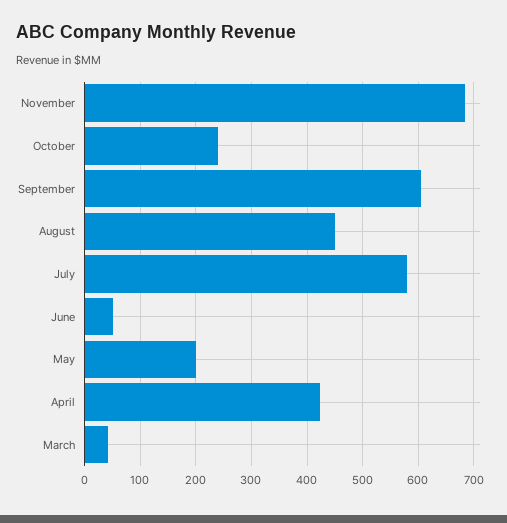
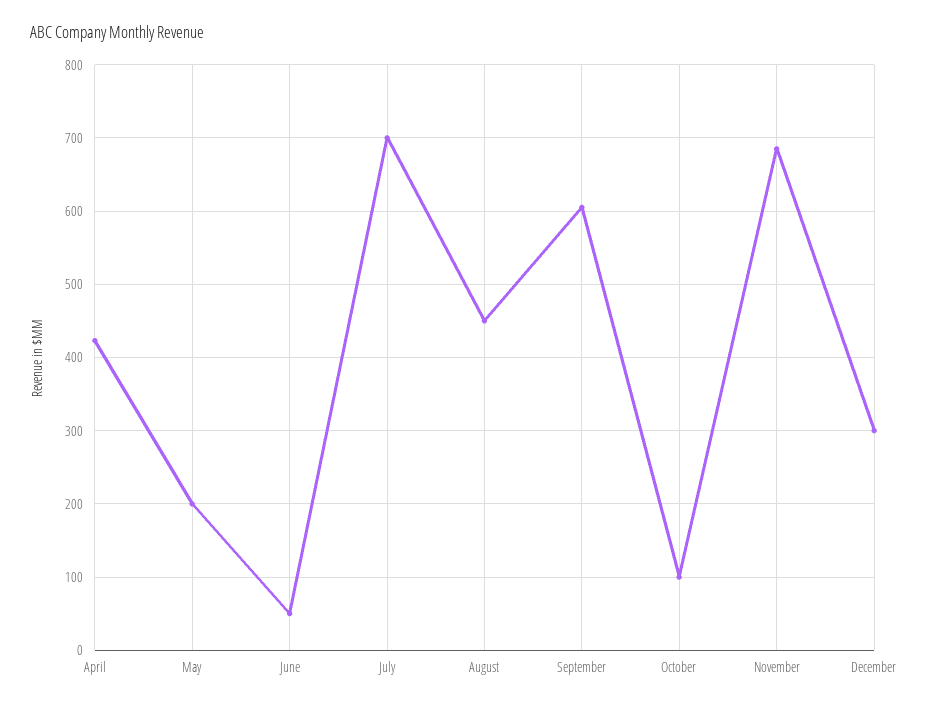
October: 240 -> 100
July: 580 -> 700
March: 40 -> none
December: none -> 300

